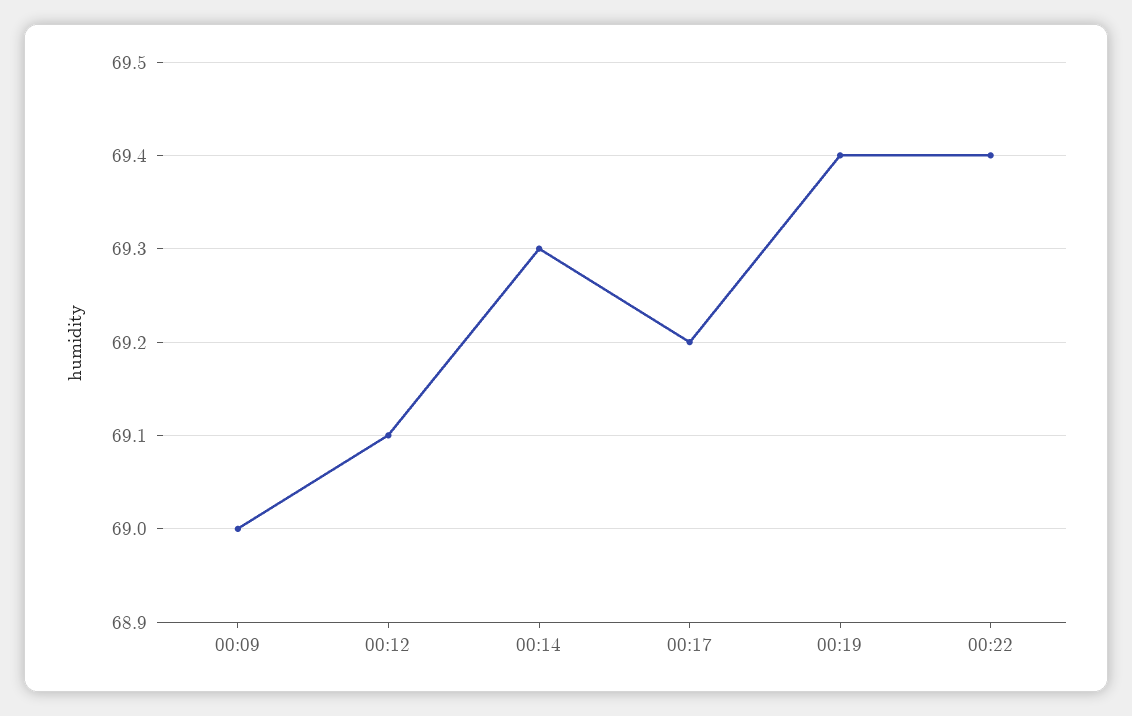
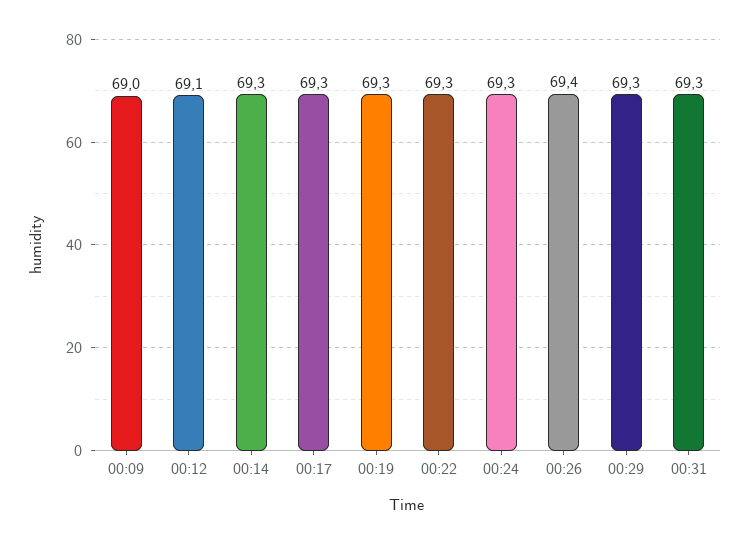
00:17: 69.2 -> 69.3
00:19: 69.4 -> 69.3
00:22: 69.4 -> 69.3
00:24: none -> 69.3
00:26: none -> 69.4
00:29: none -> 69.3
00:31: none -> 69.3

